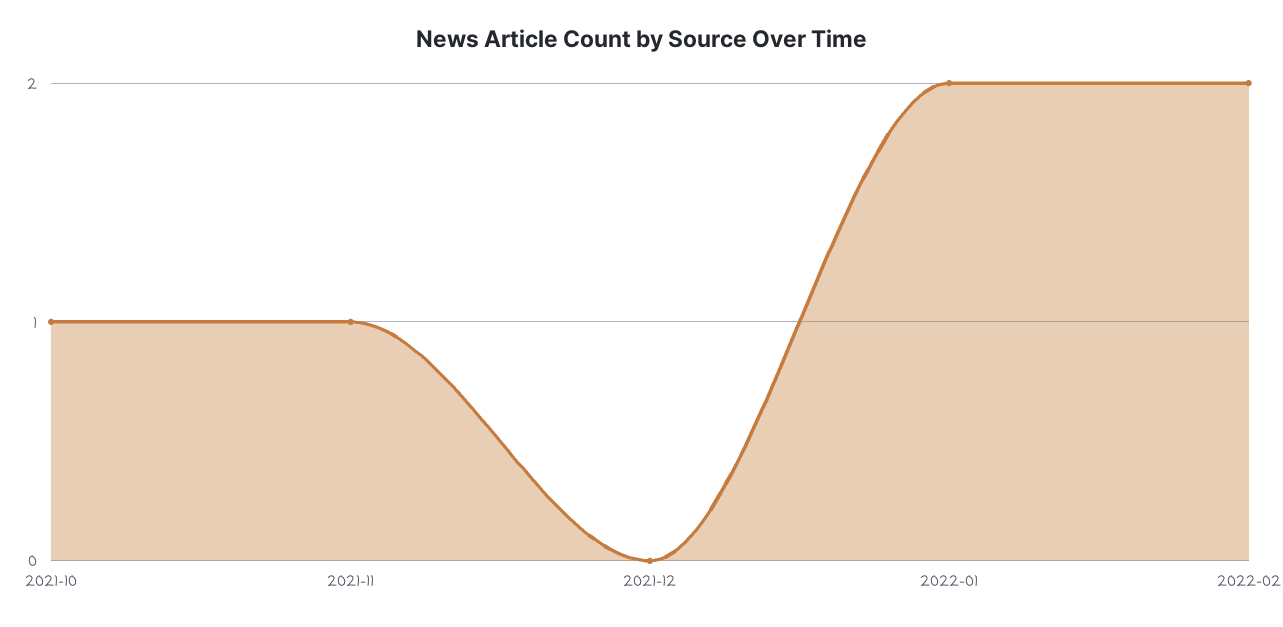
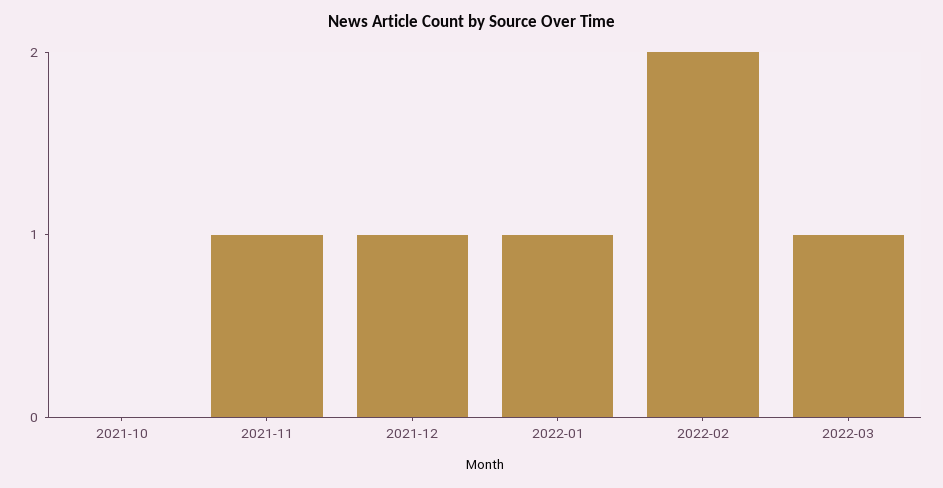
2021-10: 1 -> 0
2021-12: 0 -> 1
2022-01: 2 -> 1
2022-03: none -> 1

